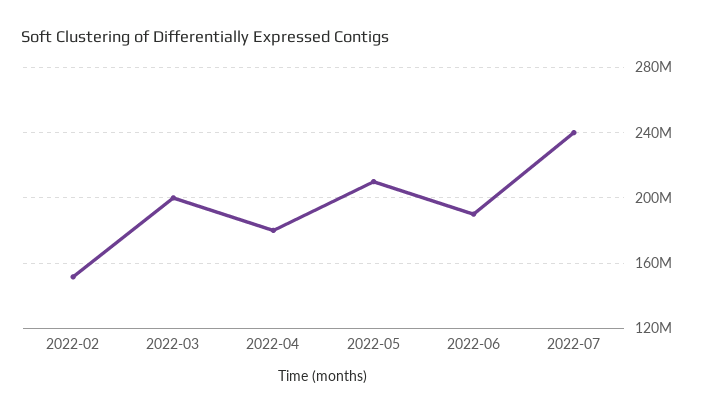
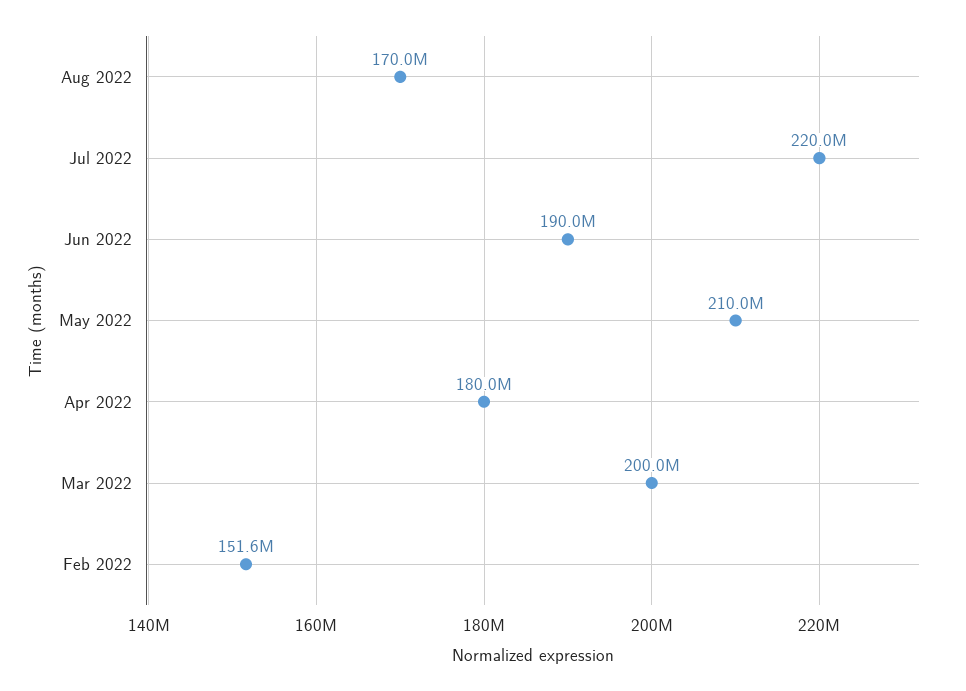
2022-07: 240000000 -> 220000000
Aug 2022: none -> 170000000

